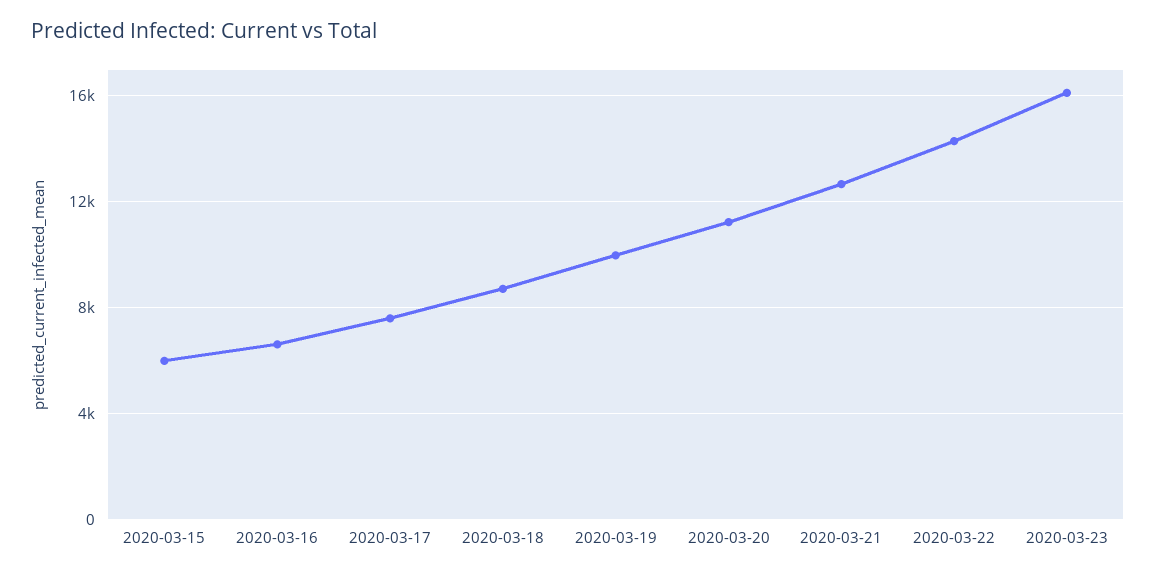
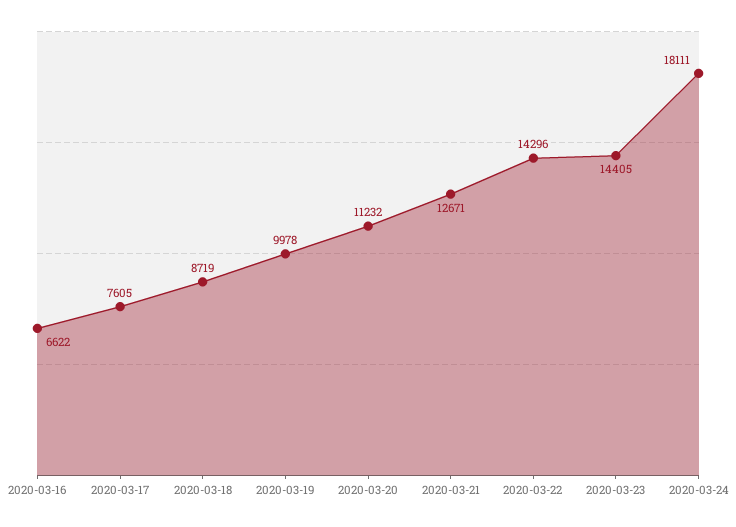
2020-03-15: 6000 -> none
2020-03-23: 16000 -> 14405
2020-03-24: none -> 18111

